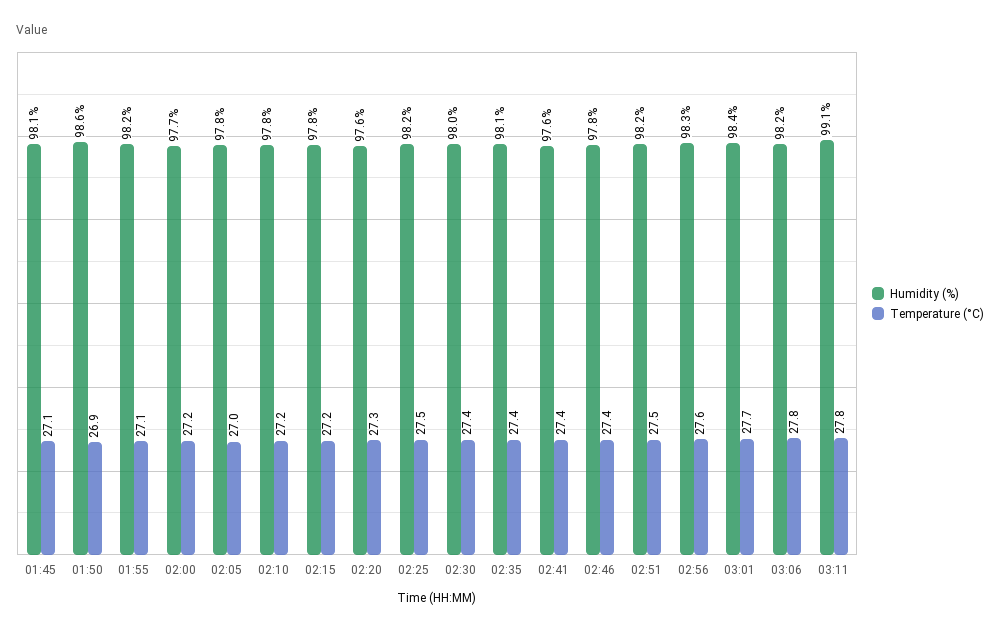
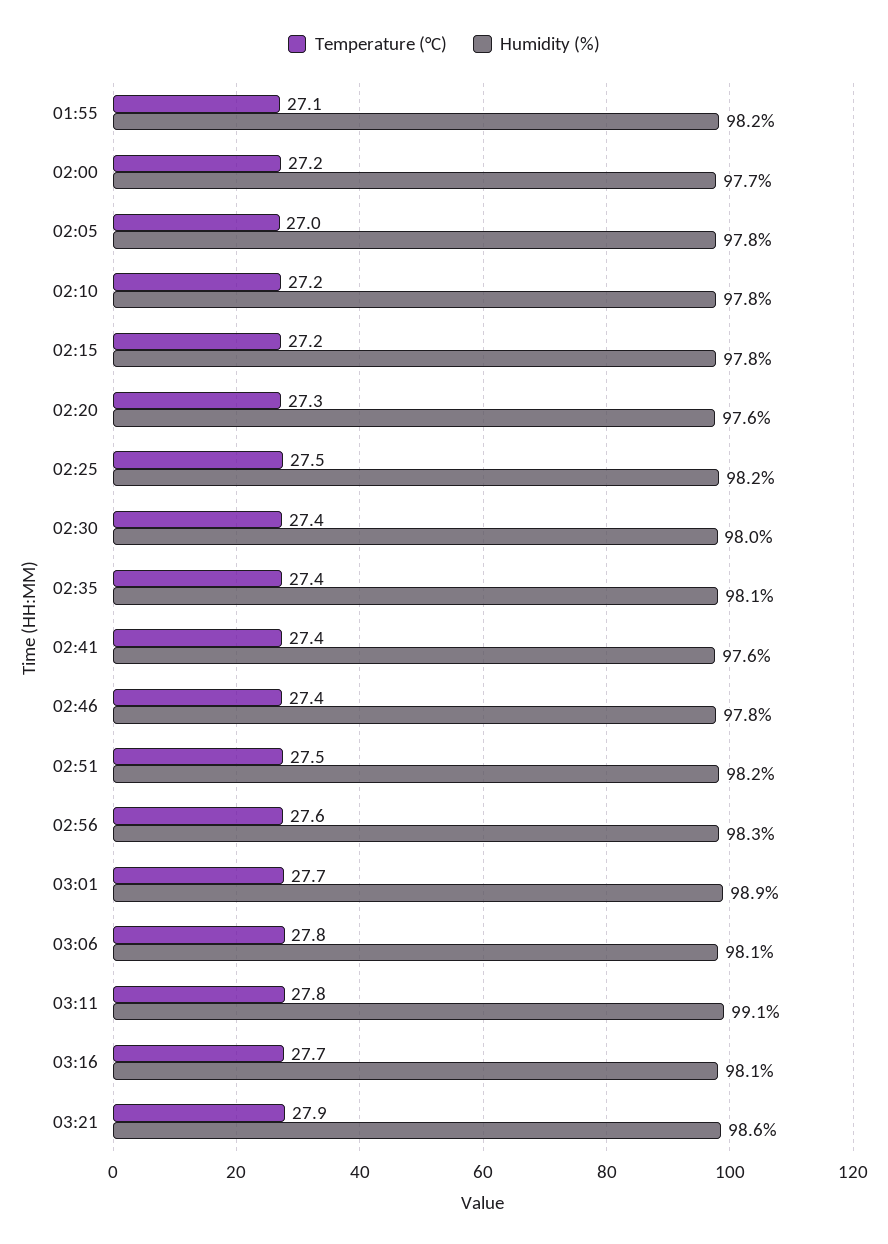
Humidity (%), 01:45: 98.1 -> none
Temperature (°C), 01:45: 27.1 -> none
Humidity (%), 01:50: 98.6 -> none
Temperature (°C), 01:50: 26.9 -> none
Humidity (%), 03:01: 98.4 -> 98.9
Humidity (%), 03:06: 98.2 -> 98.1
Temperature (°C), 03:16: none -> 27.7
Humidity (%), 03:16: none -> 98.1
Temperature (°C), 03:21: none -> 27.9
Humidity (%), 03:21: none -> 98.6

